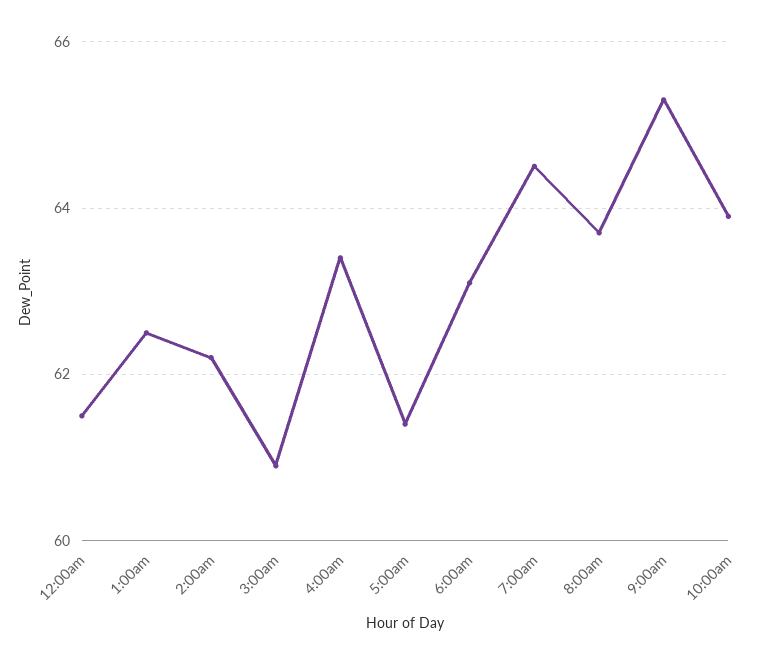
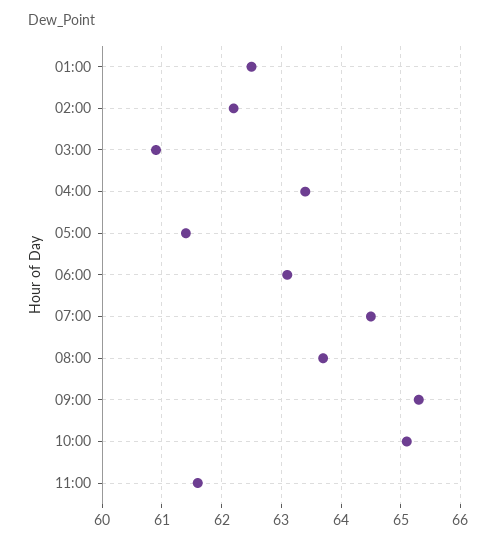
12:00am: 61.5 -> none
10:00am: 64 -> 65
11:00: none -> 61.5

